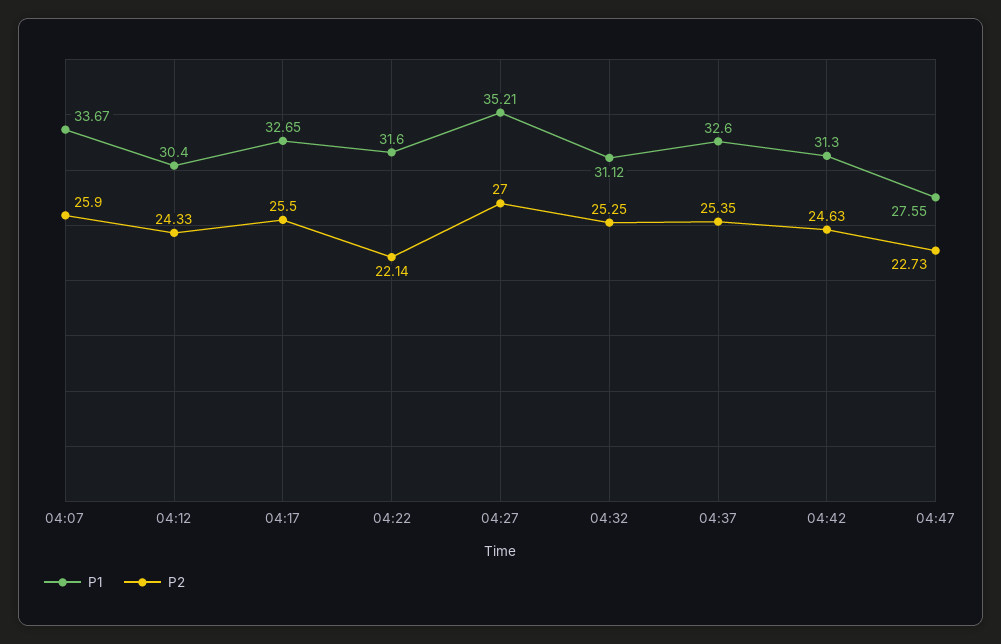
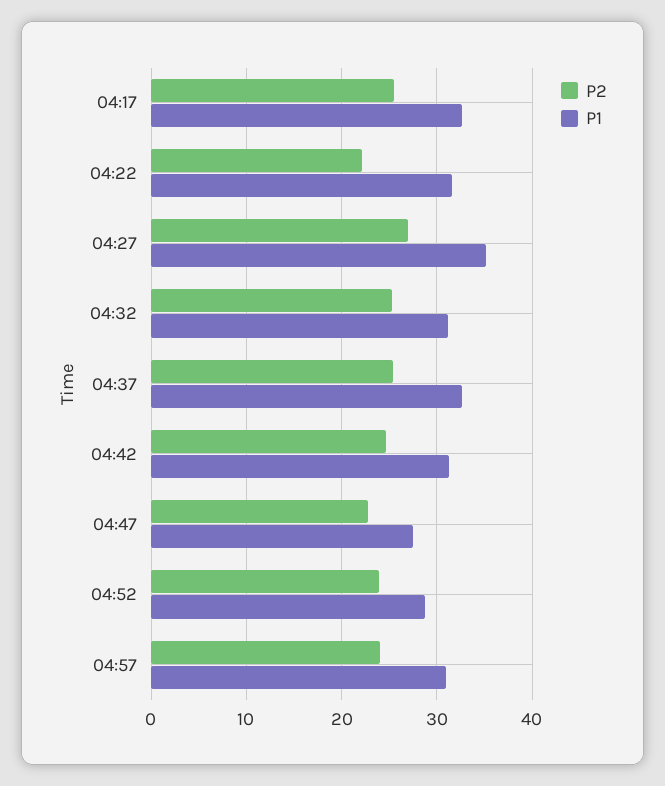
P1, 04:07: 33.67 -> none
P2, 04:07: 25.9 -> none
P1, 04:12: 30.4 -> none
P2, 04:12: 24.33 -> none
P2, 04:52: none -> 24
P1, 04:52: none -> 29
P2, 04:57: none -> 24
P1, 04:57: none -> 31

